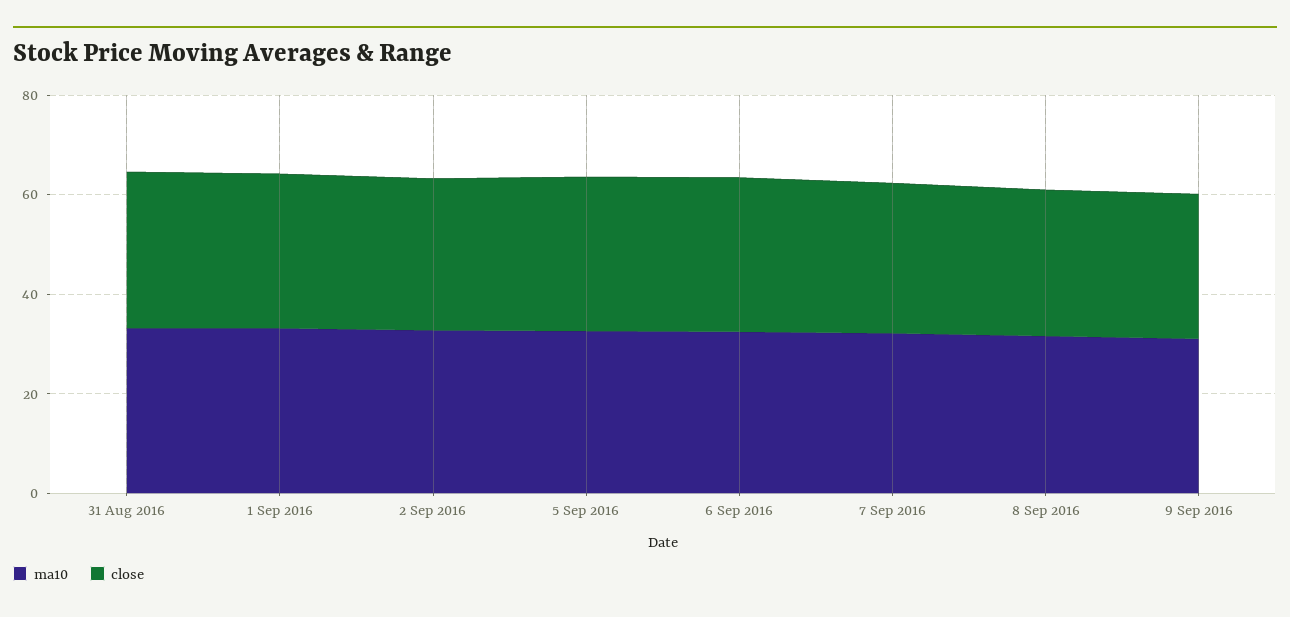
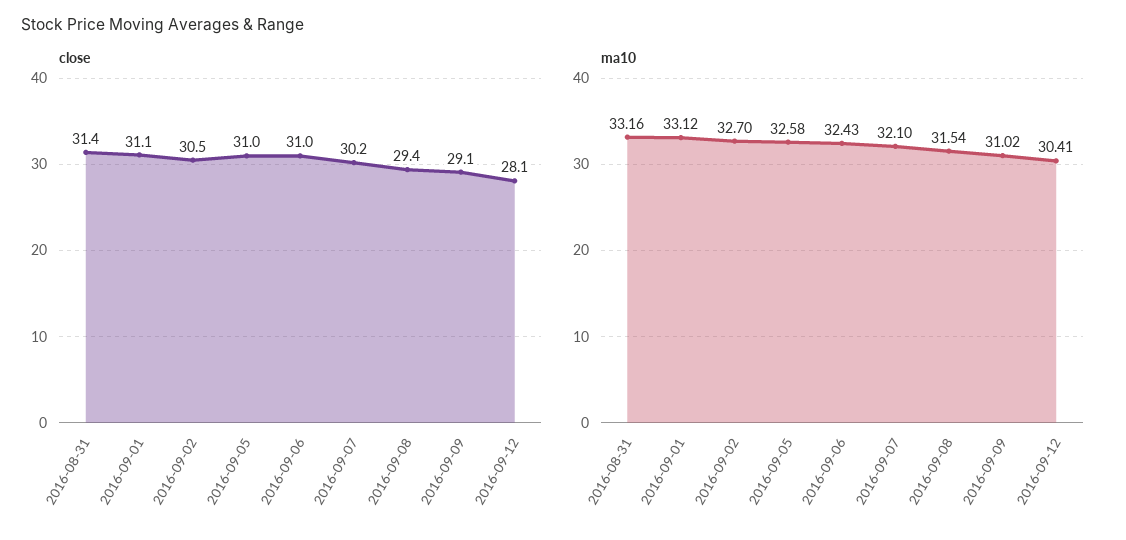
close, 2016-09-12: none -> 28.1
ma10, 2016-09-12: none -> 30.41

